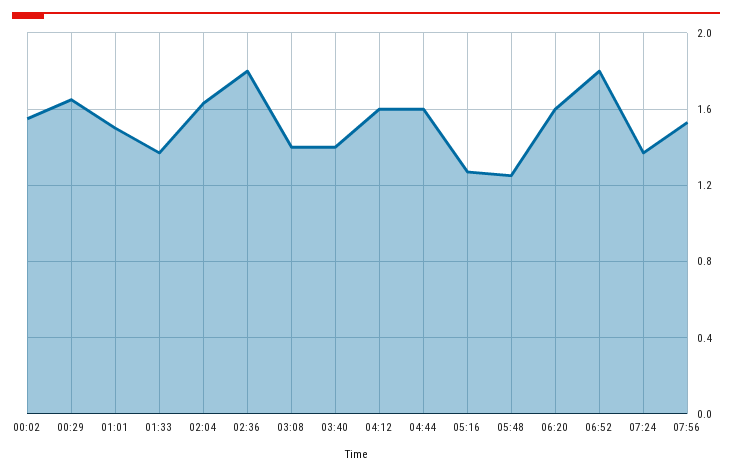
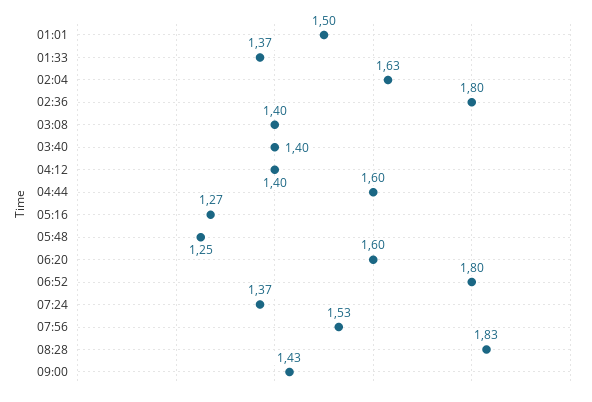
00:02: 1.55 -> none
00:29: 1.65 -> none
04:12: 1.6 -> 1.4
08:28: none -> 1.83
09:00: none -> 1.43

